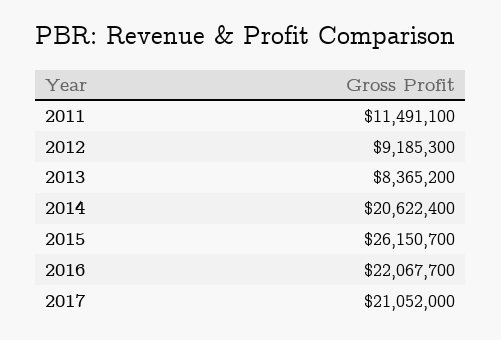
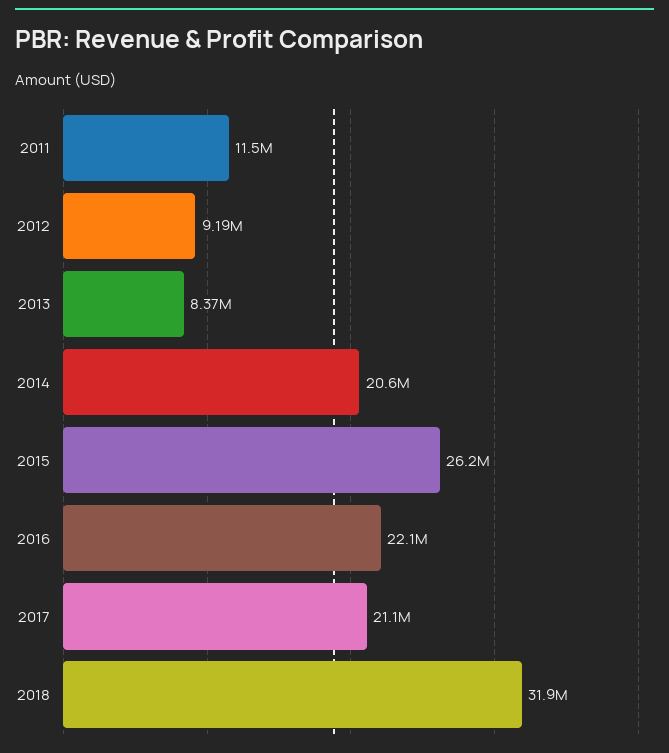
2018: none -> 31900000

